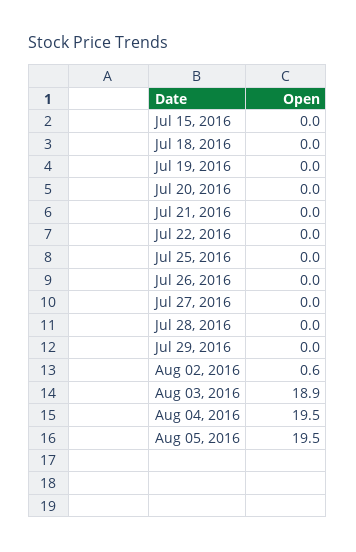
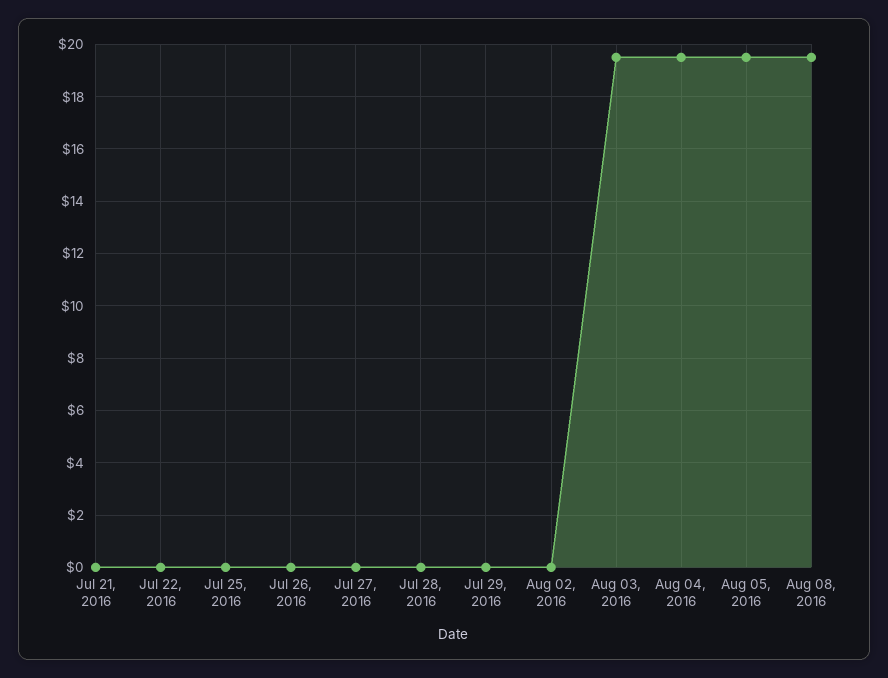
Jul 15, 2016: 0 -> none
Jul 18, 2016: 0 -> none
Jul 19, 2016: 0 -> none
Jul 20, 2016: 0 -> none
Aug 02, 2016: 0.6 -> 0
Aug 03, 2016: 18.9 -> 19.5
Aug 08, 2016: none -> 19.5

